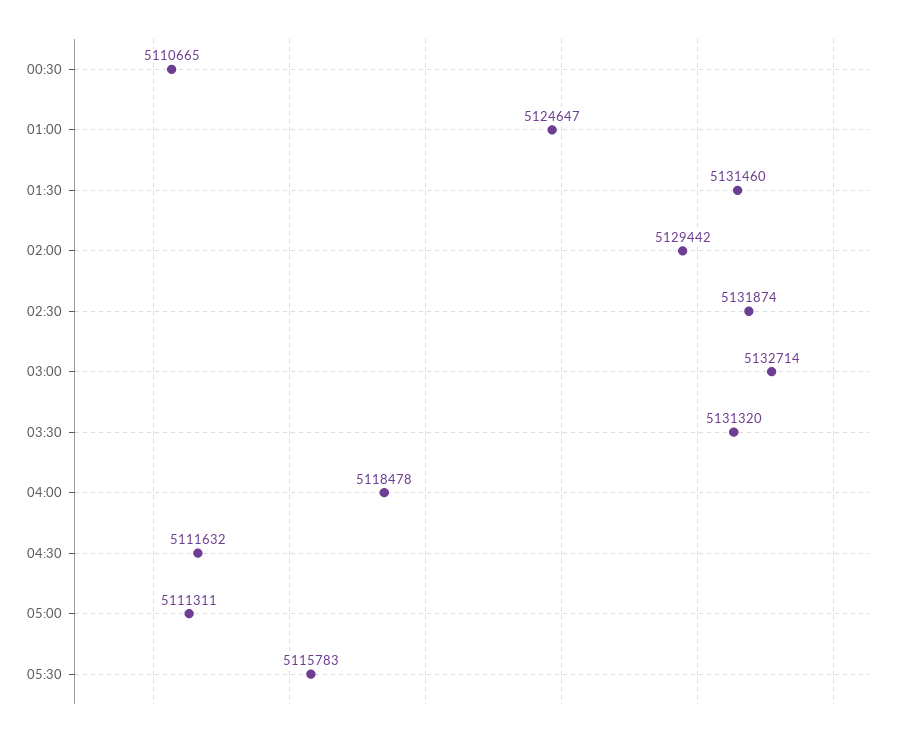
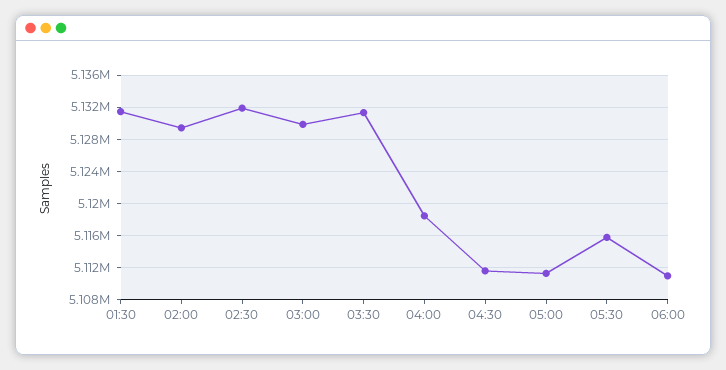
00:30: 5110665 -> none
01:00: 5124647 -> none
03:00: 5132714 -> 5130000
06:00: none -> 5111000

